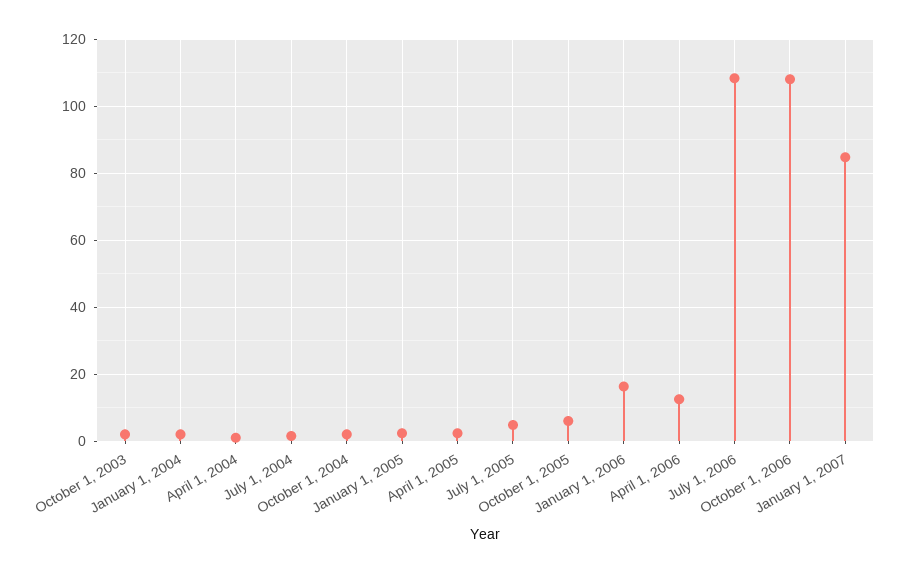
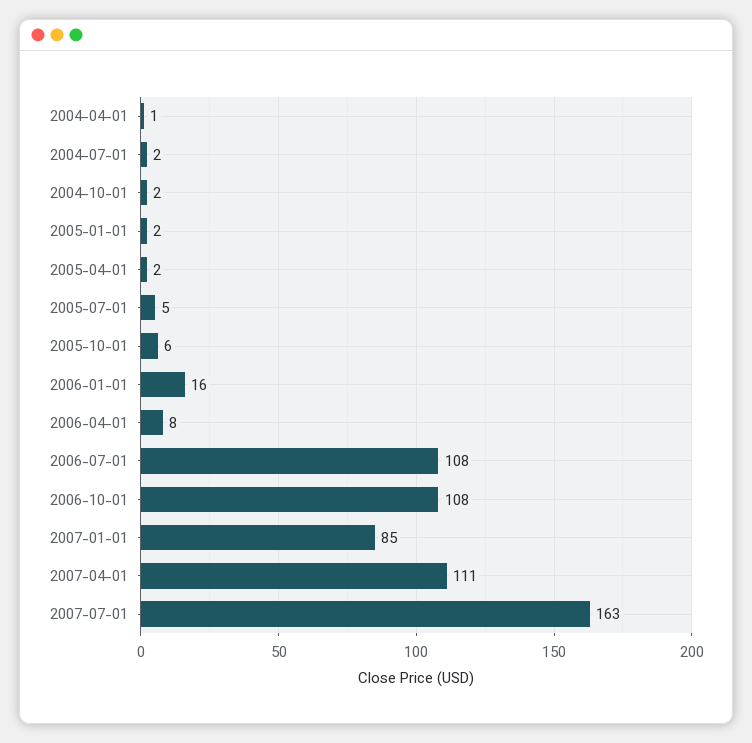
October 1, 2003: 2 -> none
January 1, 2004: 2 -> none
April 1, 2006: 12 -> 8
2007-04-01: none -> 111
2007-07-01: none -> 163

